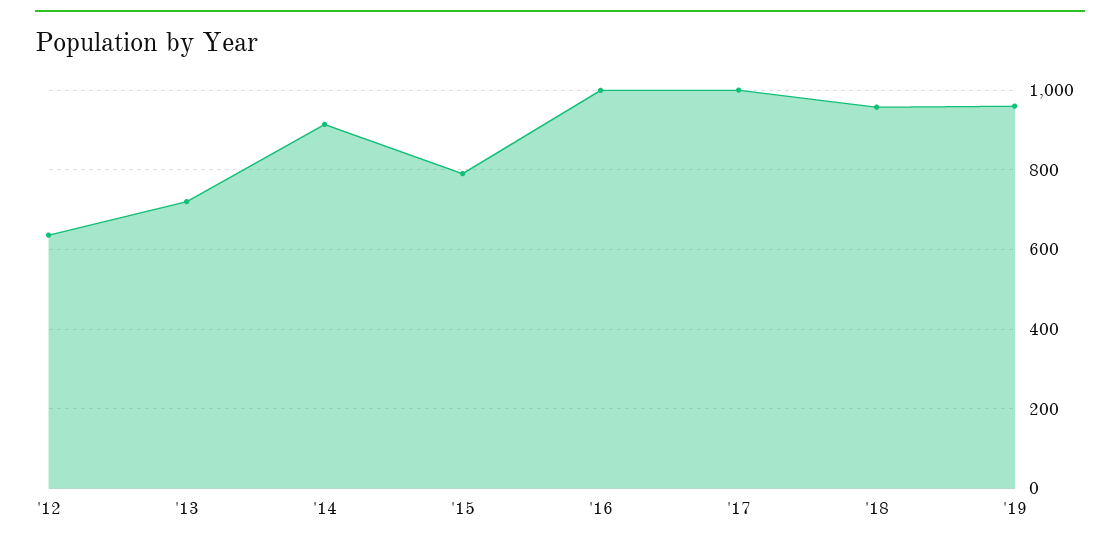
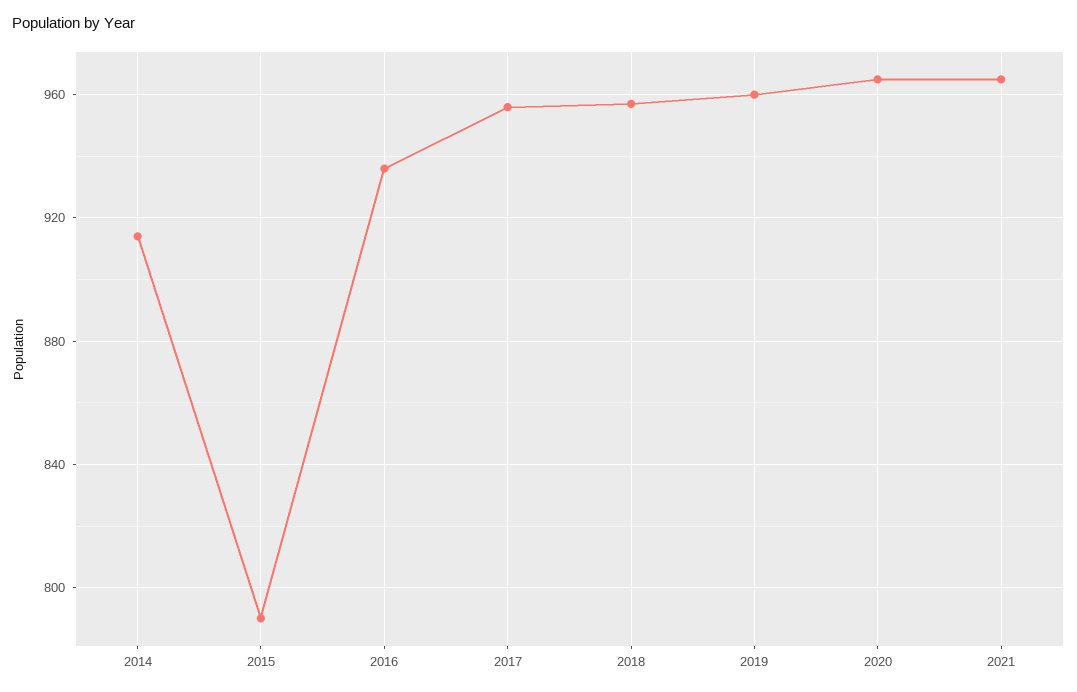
'12: 640 -> none
'13: 720 -> none
'16: 1000 -> 935
'17: 1000 -> 955
2020: none -> 965
2021: none -> 965

